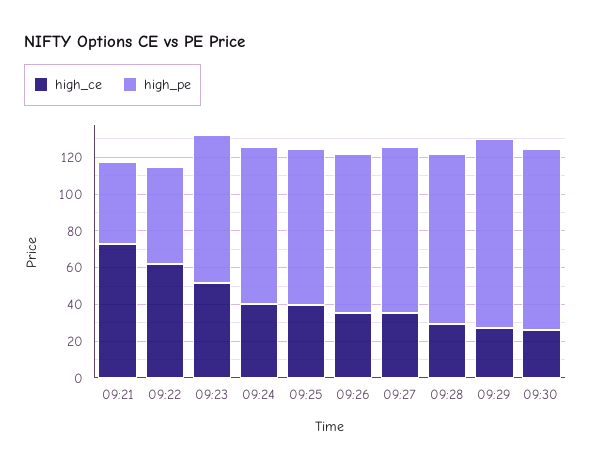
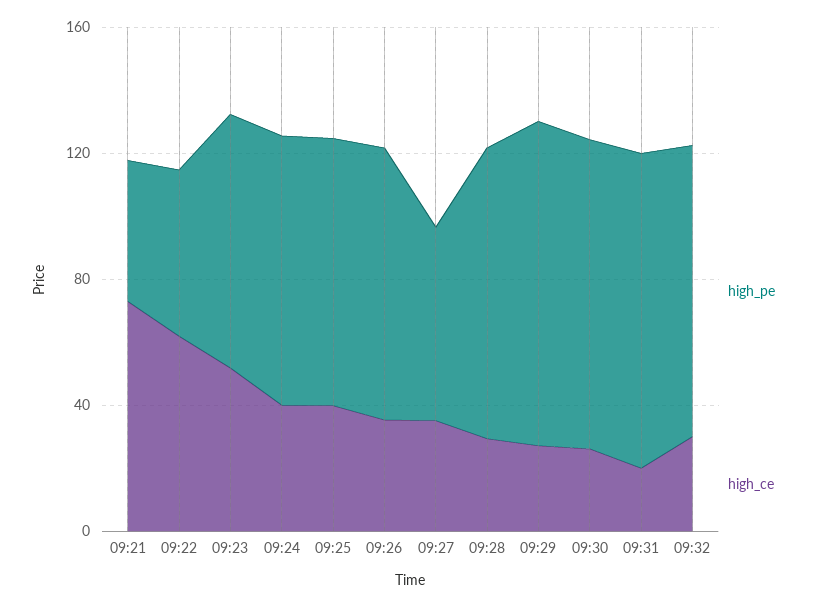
high_pe, 09:27: 90 -> 60
high_pe, 09:31: none -> 100
high_ce, 09:31: none -> 20
high_pe, 09:32: none -> 90
high_ce, 09:32: none -> 30

